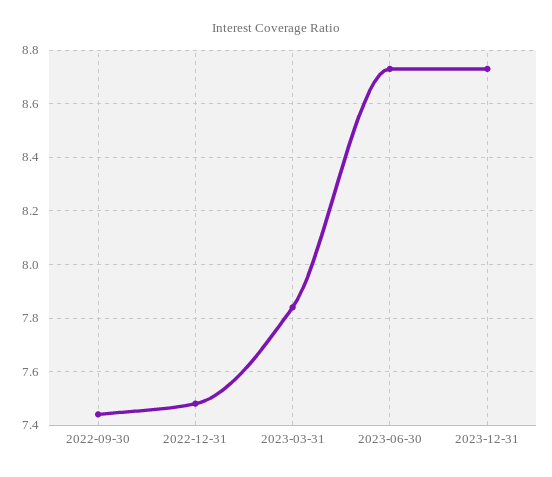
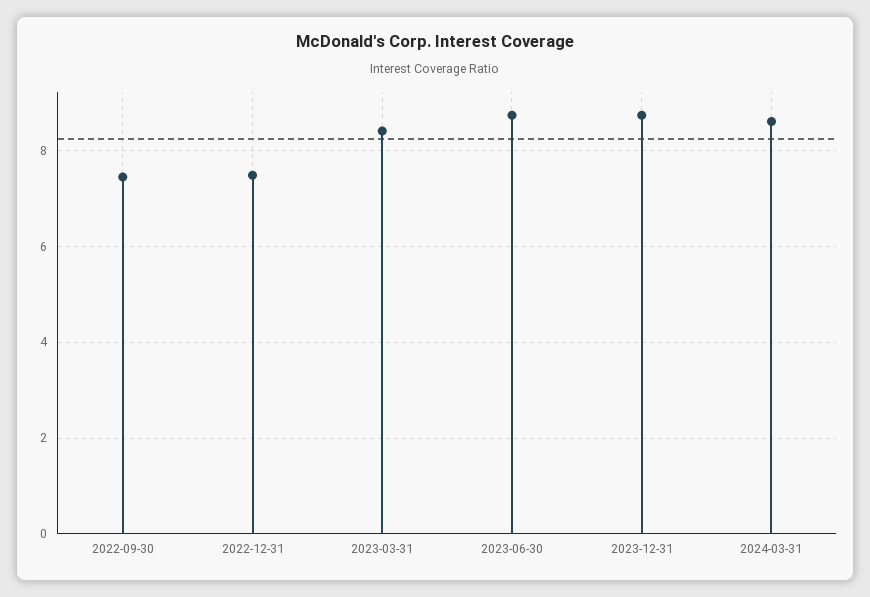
2023-03-31: 7.85 -> 8.4
2024-03-31: none -> 8.6

